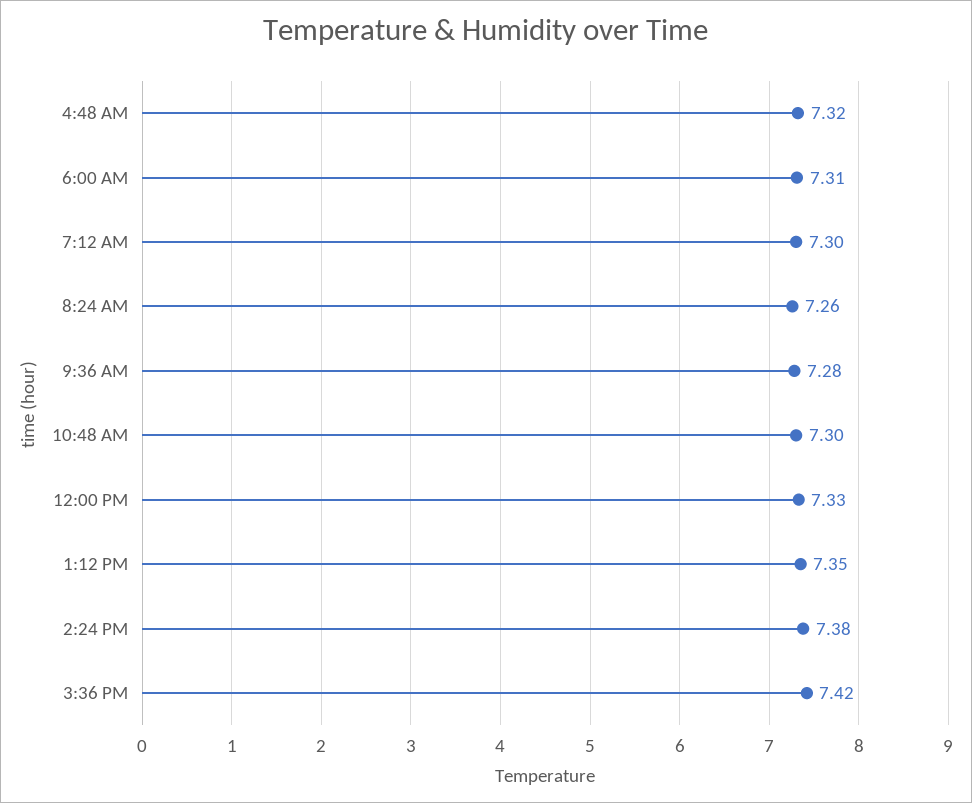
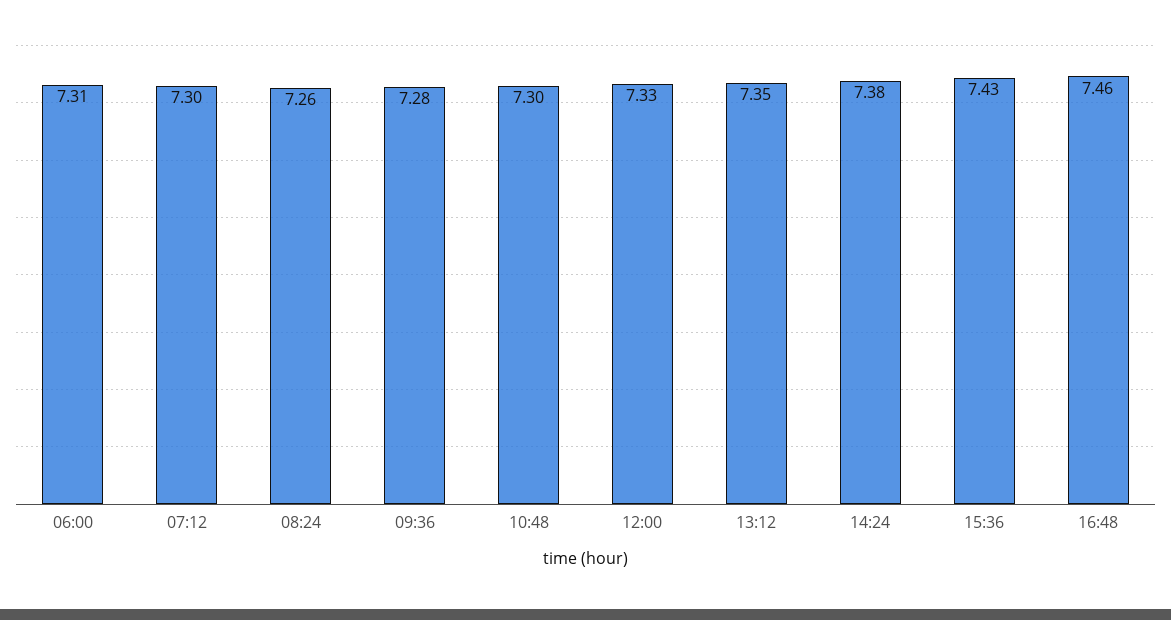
4:48 AM: 7.32 -> none
3:36 PM: 7.42 -> 7.43
16:48: none -> 7.46

